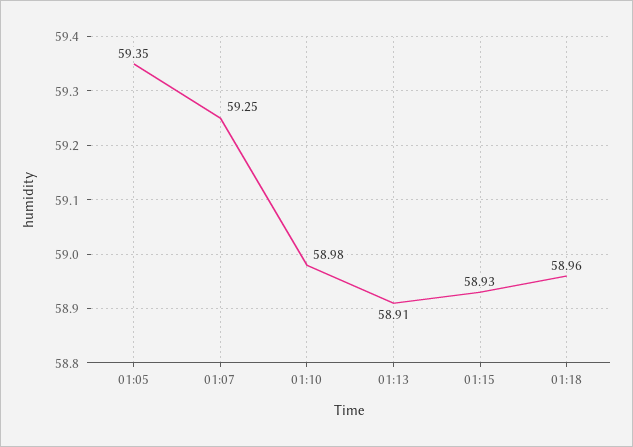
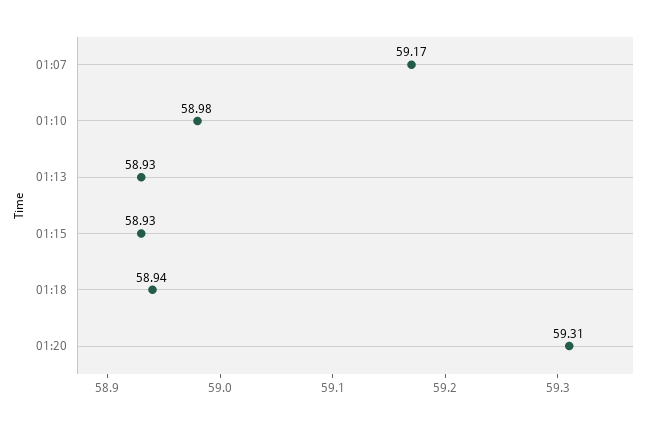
01:05: 59.35 -> none
01:07: 59.25 -> 59.17
01:13: 58.91 -> 58.93
01:18: 58.96 -> 58.94
01:20: none -> 59.31

